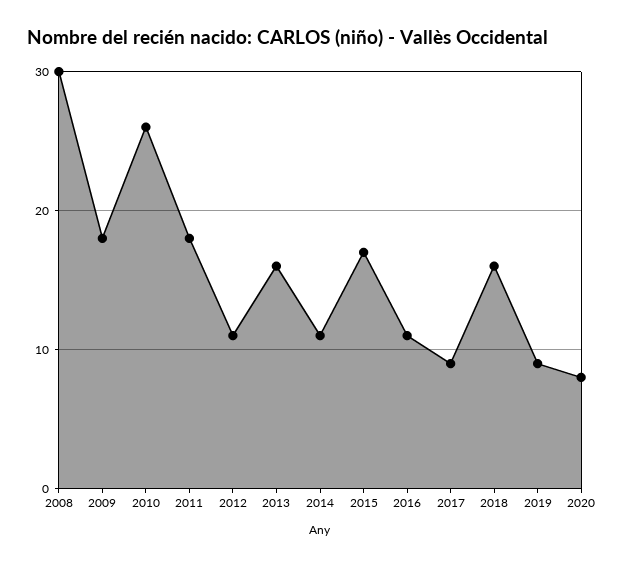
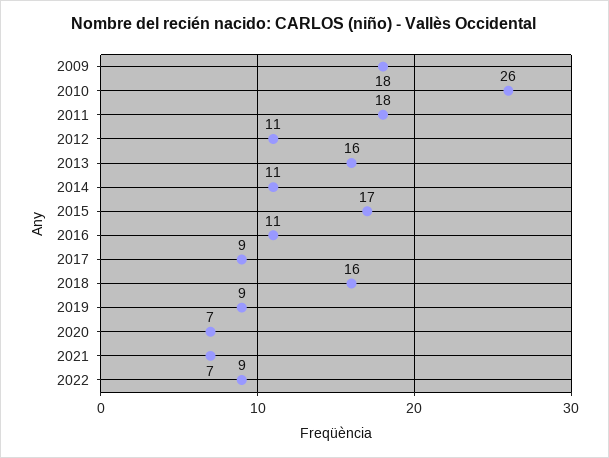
2008: 30 -> none
2020: 8 -> 7
2021: none -> 7
2022: none -> 9

